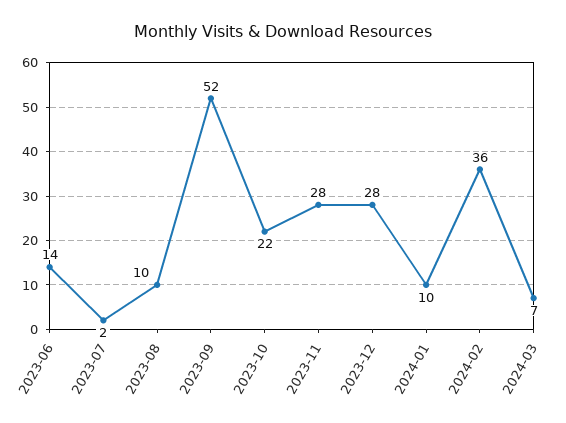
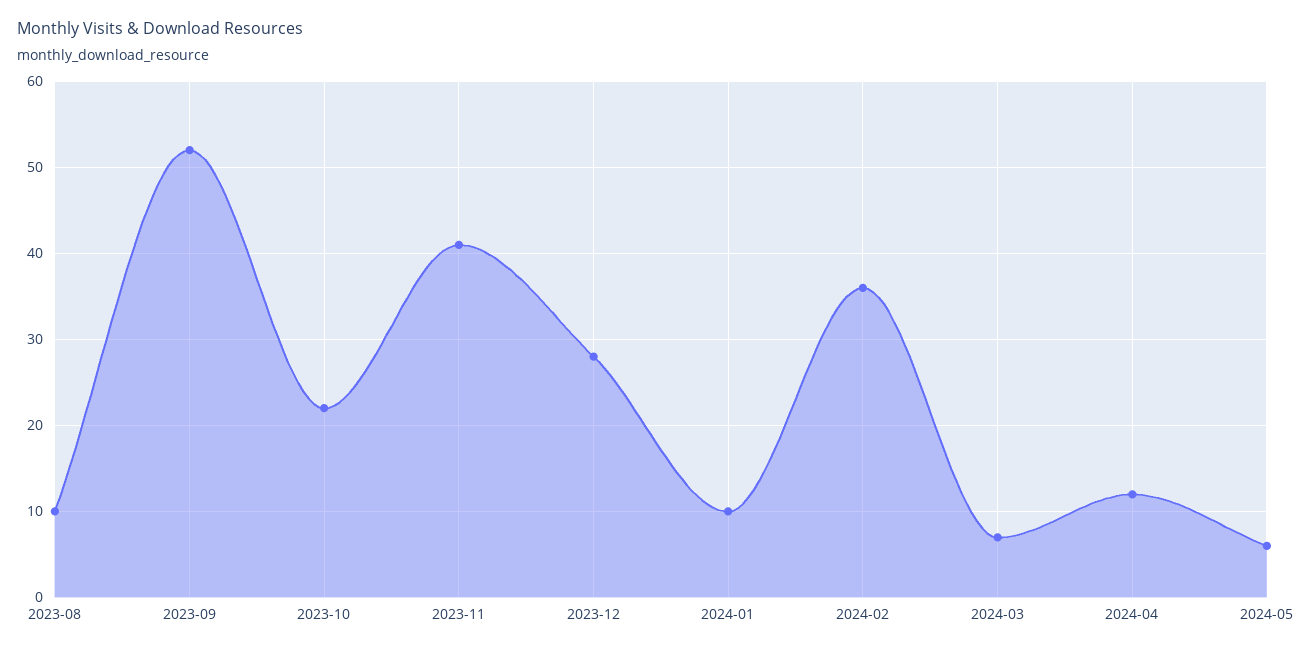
2023-06: 14 -> none
2023-07: 2 -> none
2023-11: 28 -> 41
2024-04: none -> 12
2024-05: none -> 6

